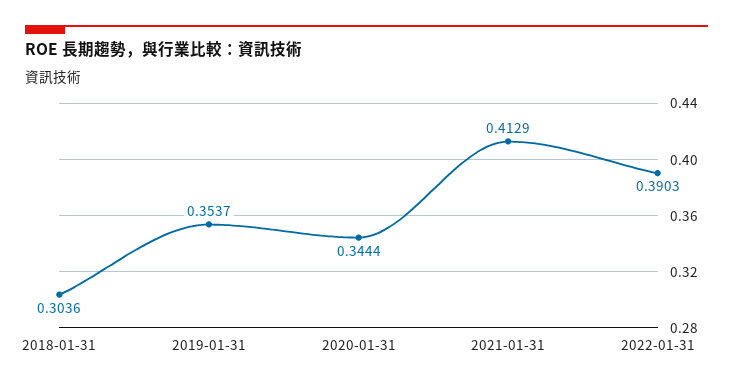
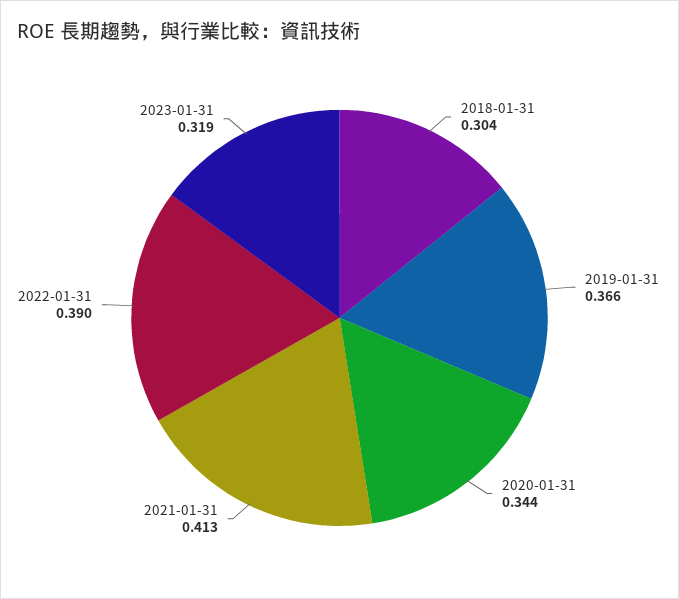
2019-01-31: 0.3537 -> 0.366
2023-01-31: none -> 0.319

